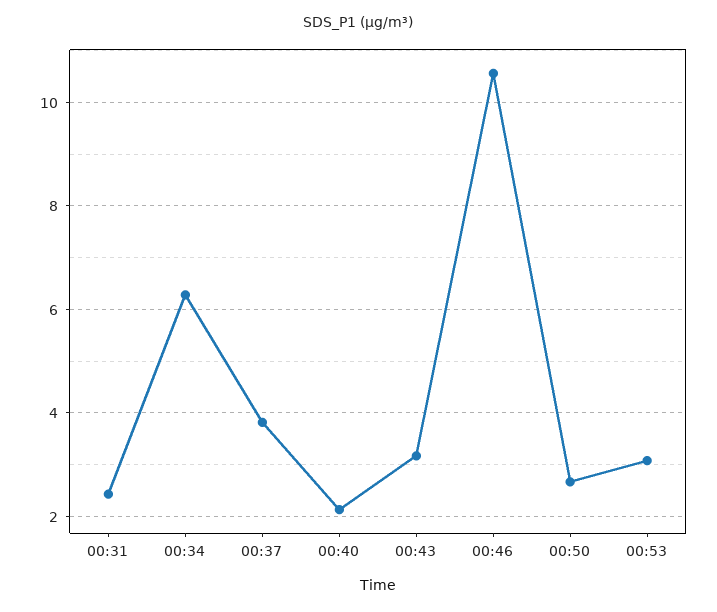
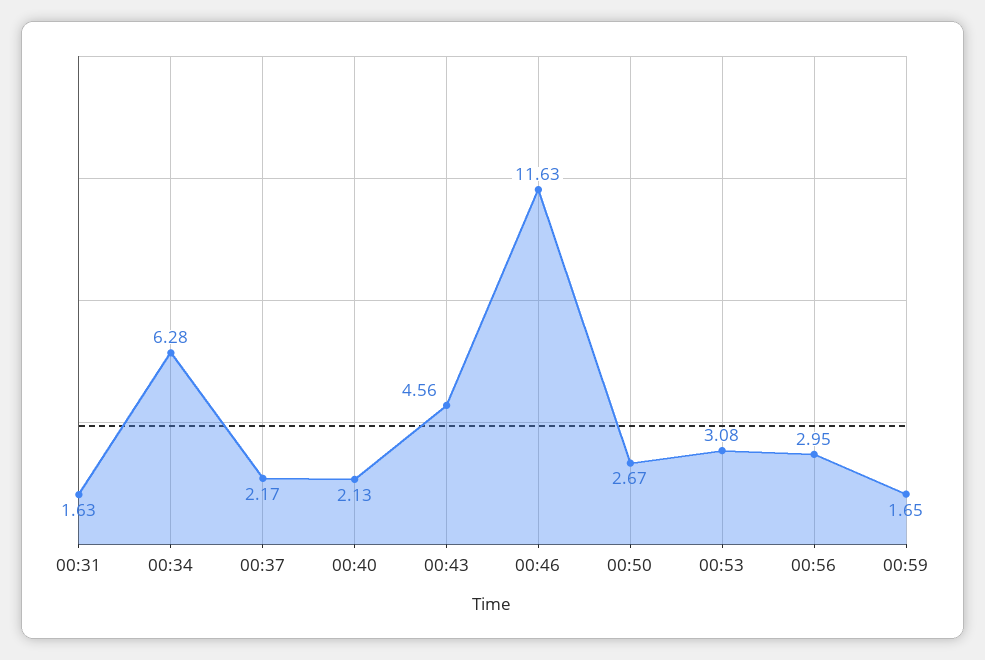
00:31: 2.4 -> 1.63
00:37: 3.8 -> 2.17
00:43: 3.2 -> 4.56
00:46: 10.6 -> 11.63
00:56: none -> 2.95
00:59: none -> 1.65

